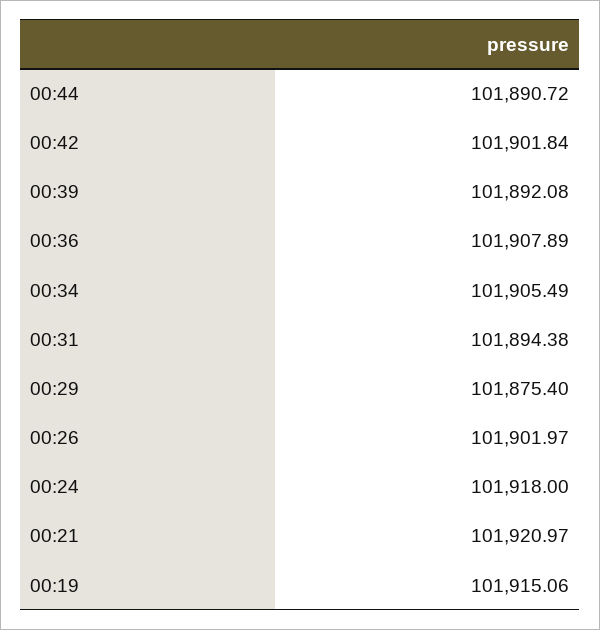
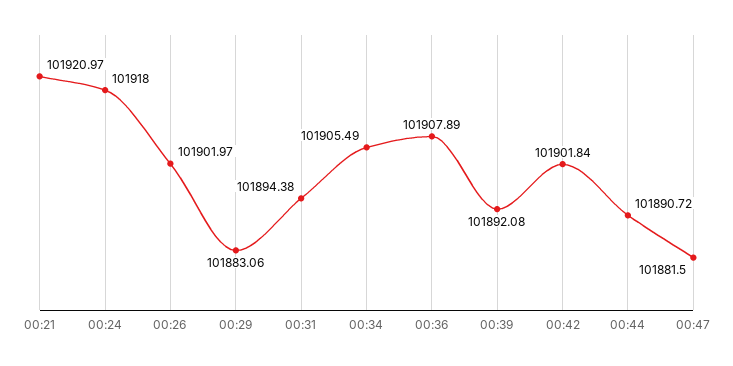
00:29: 101875.4 -> 101883.06
00:19: 101915.06 -> none
00:47: none -> 101881.5

